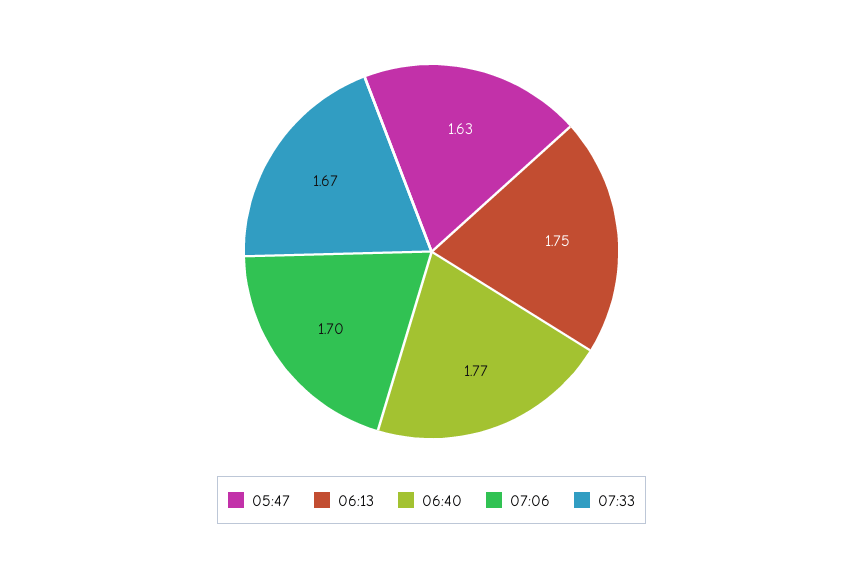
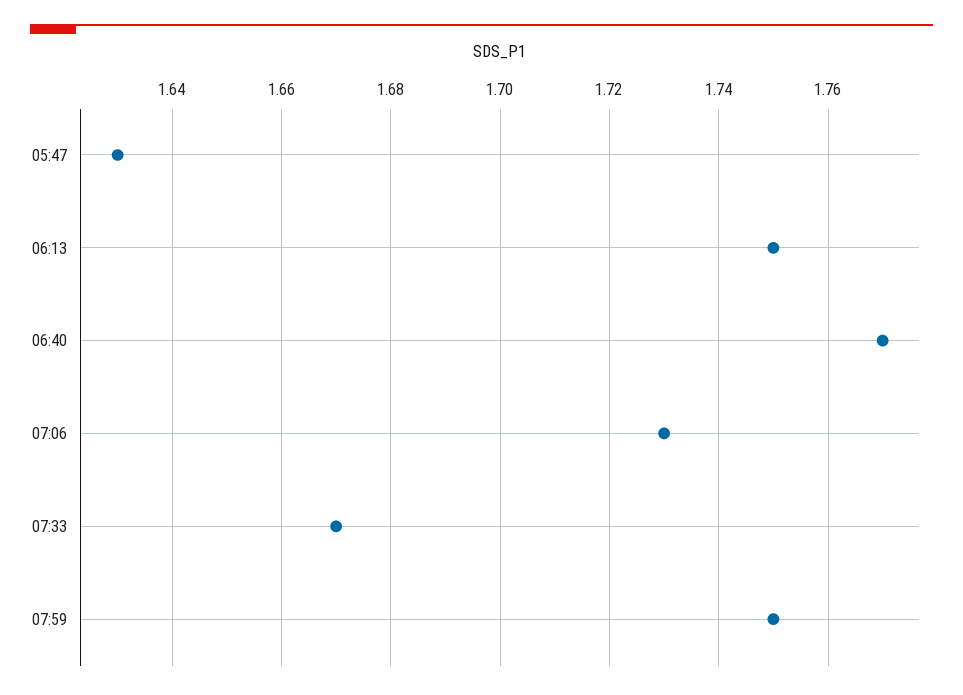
07:06: 1.7 -> 1.73
07:59: none -> 1.75

